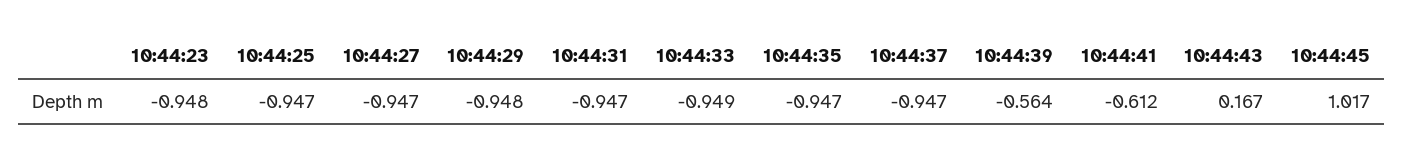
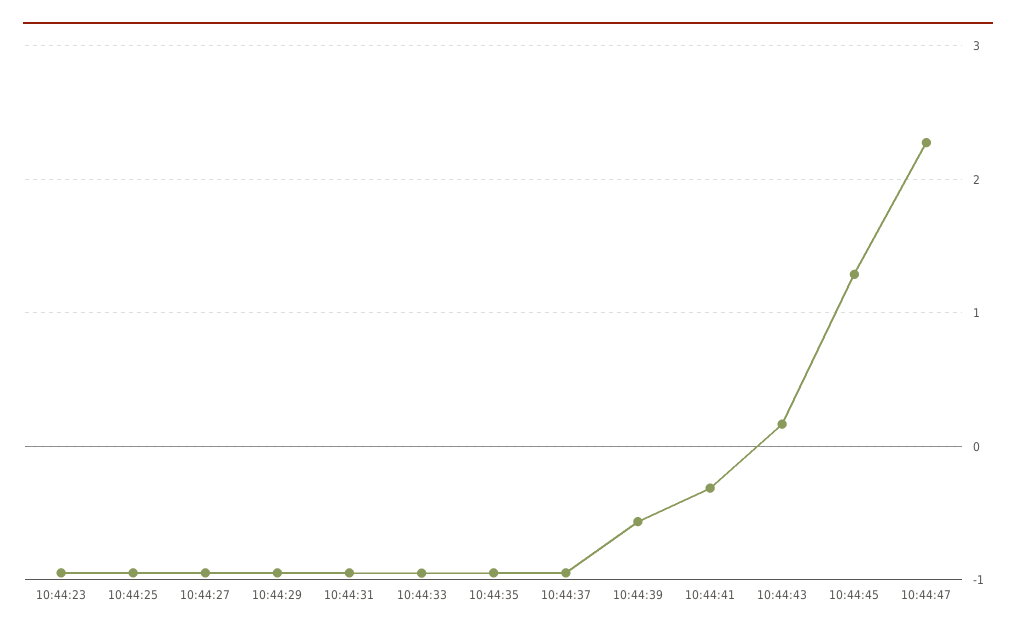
10:44:41: -0.612 -> -0.3
10:44:45: 1.017 -> 1.3
10:44:47: none -> 2.3

